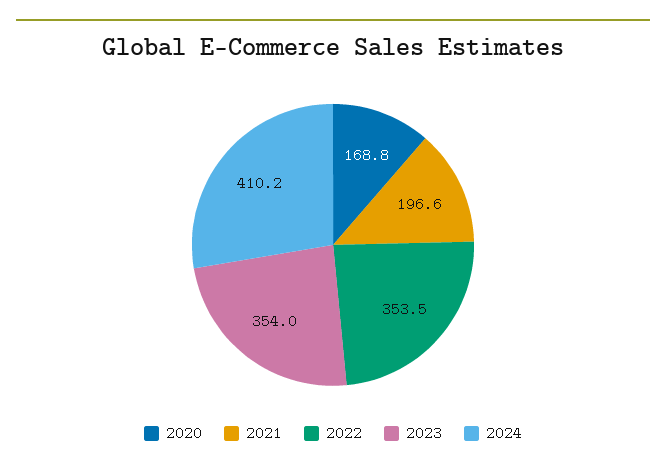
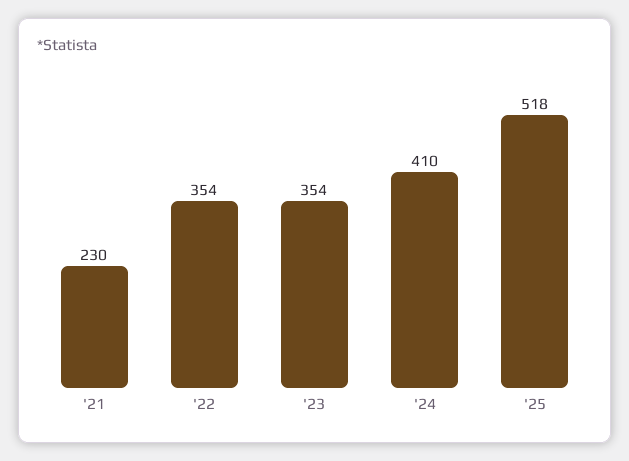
2020: 168.8 -> none
2021: 196.6 -> 230
'25: none -> 518

